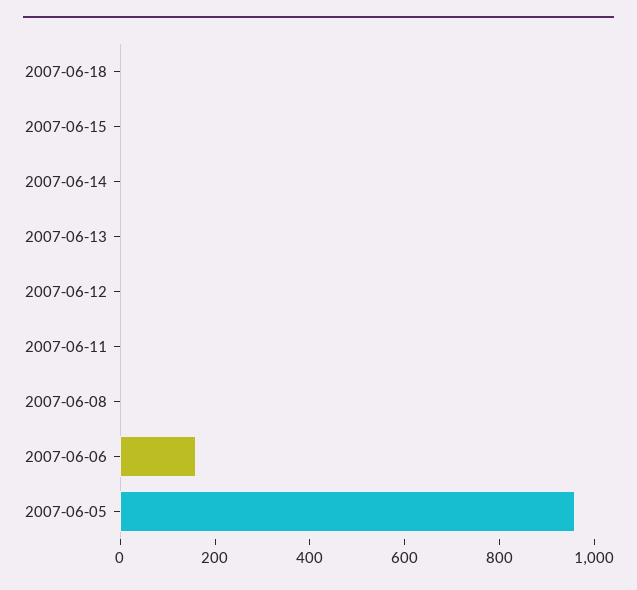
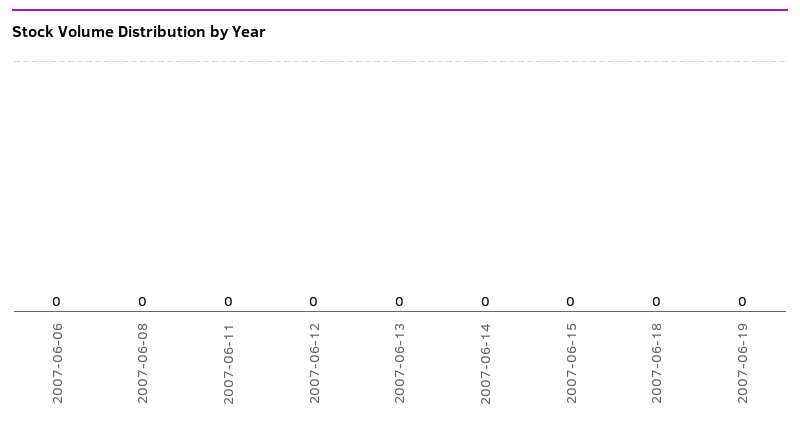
2007-06-06: 150 -> 0
2007-06-05: 950 -> none
2007-06-19: none -> 0

